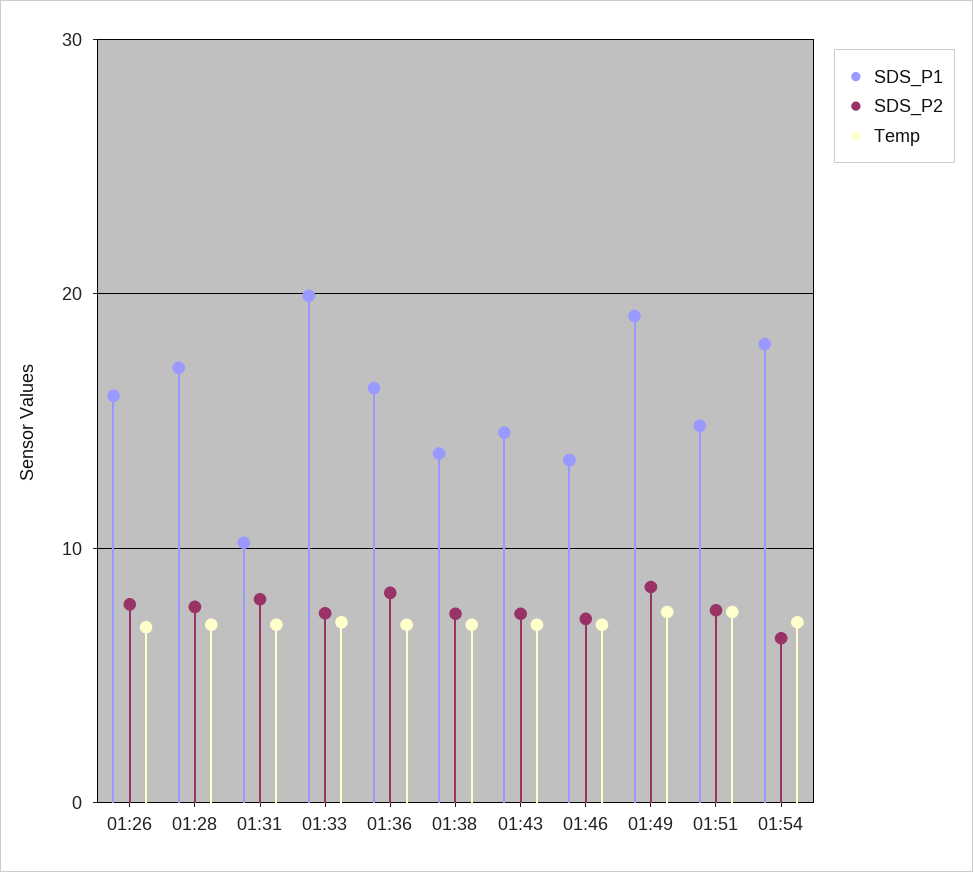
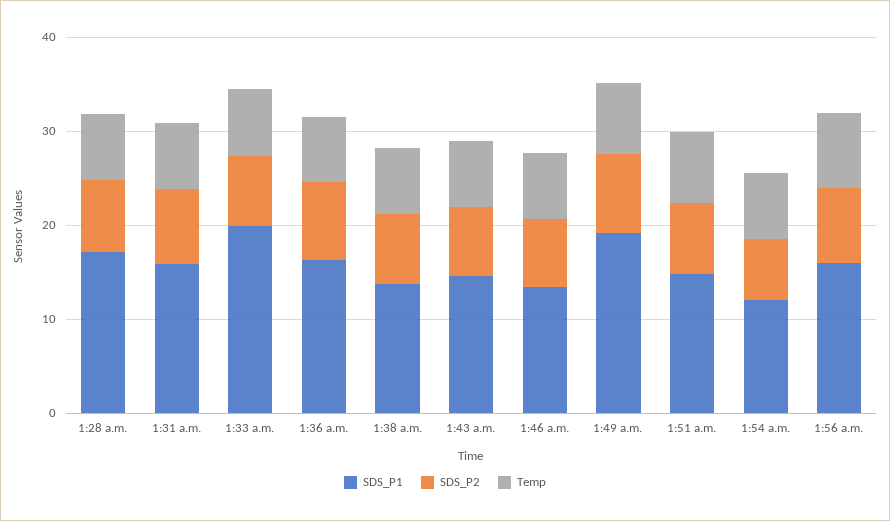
SDS_P1, 01:26: 16 -> none
SDS_P2, 01:26: 8 -> none
Temp, 01:26: 7 -> none
SDS_P1, 01:31: 10 -> 16
SDS_P1, 01:54: 18 -> 12
SDS_P1, 1:56 a.m.: none -> 16
SDS_P2, 1:56 a.m.: none -> 8
Temp, 1:56 a.m.: none -> 8

